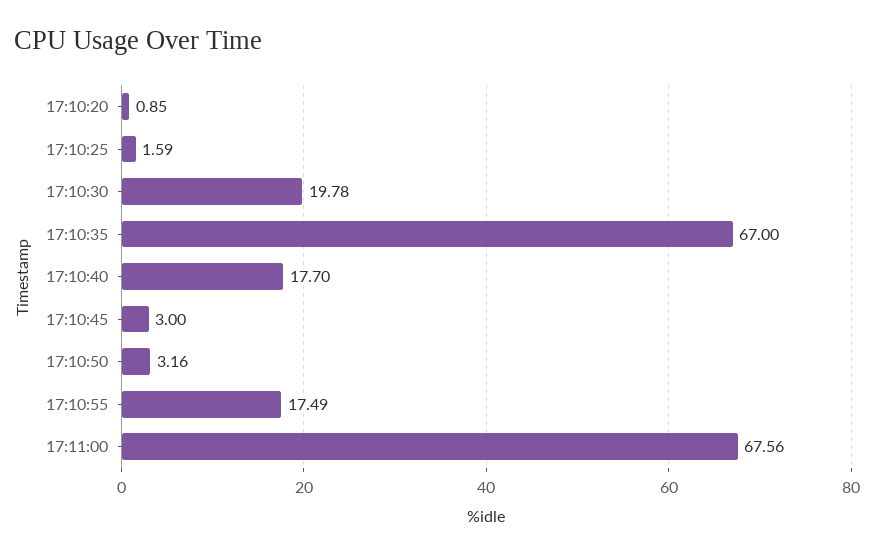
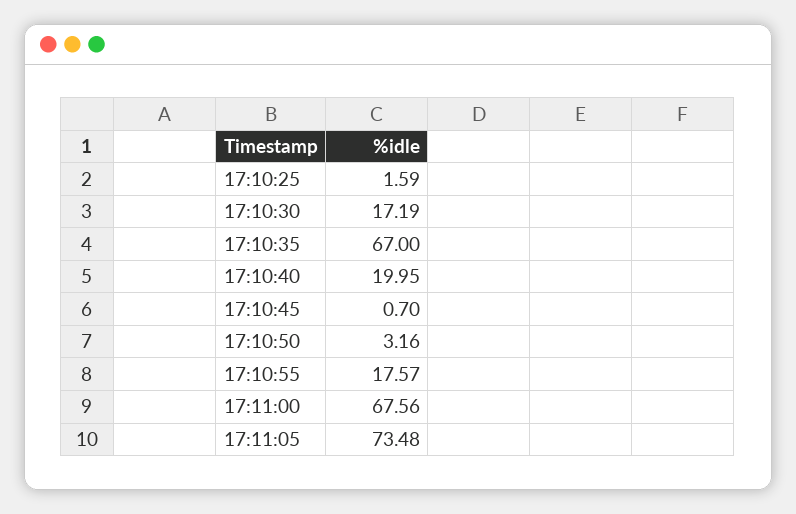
17:10:20: 0.85 -> none
17:10:30: 19.78 -> 17.19
17:10:40: 17.7 -> 19.95
17:10:45: 3 -> 0.7
17:10:55: 17.49 -> 17.57
17:11:05: none -> 73.48

